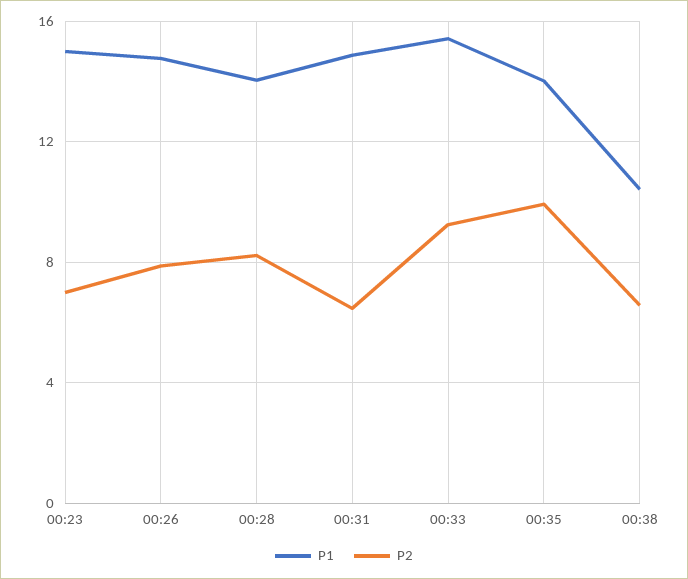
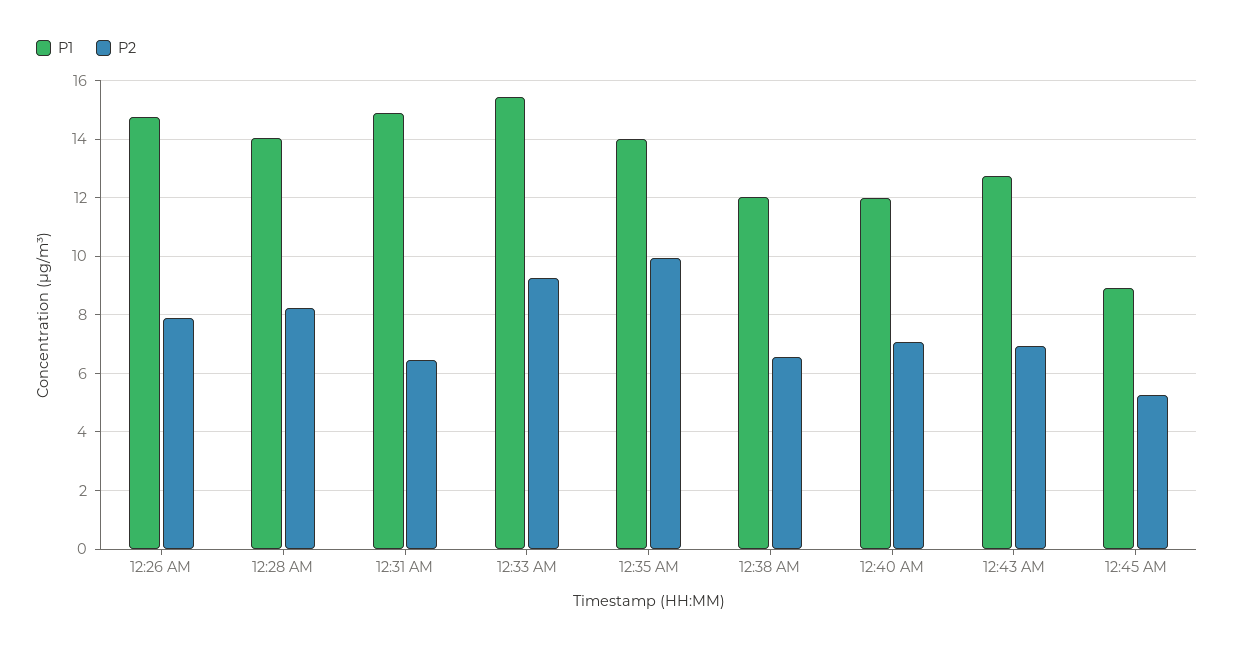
P1, 00:23: 15 -> none
P2, 00:23: 7 -> none
P1, 00:38: 10.5 -> 12
P1, 12:40 AM: none -> 12
P2, 12:40 AM: none -> 7
P1, 12:43 AM: none -> 12.75
P2, 12:43 AM: none -> 7
P1, 12:45 AM: none -> 9
P2, 12:45 AM: none -> 5.25

